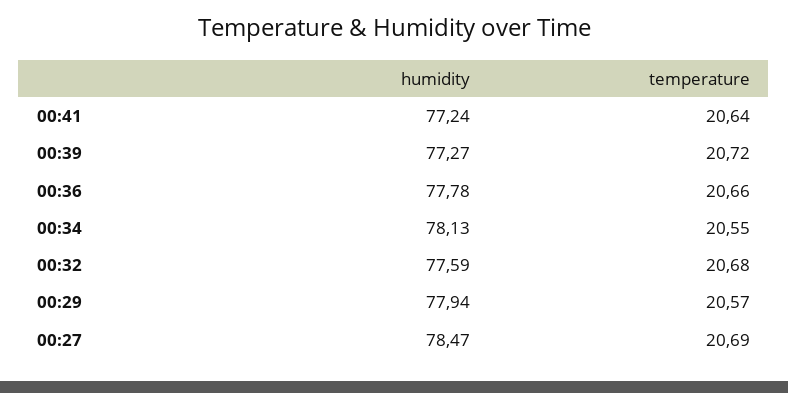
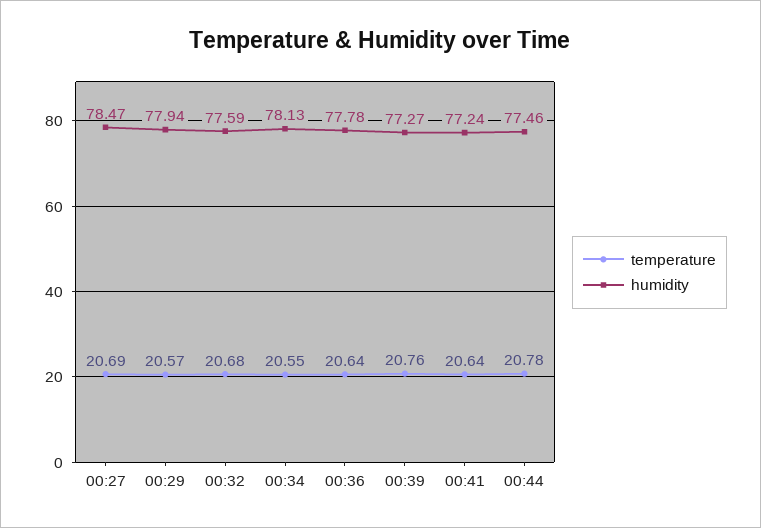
temperature, 00:39: 20.72 -> 20.76
temperature, 00:36: 20.66 -> 20.64
temperature, 00:44: none -> 20.78
humidity, 00:44: none -> 77.46

